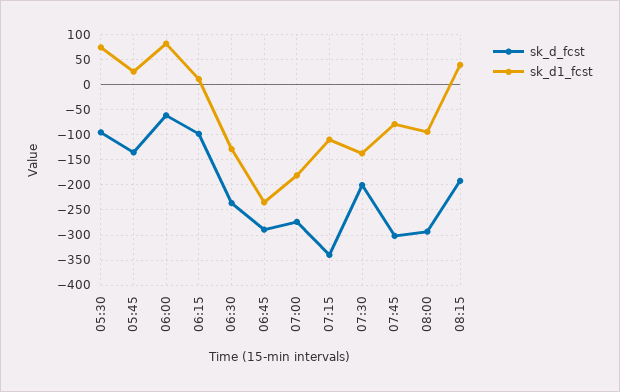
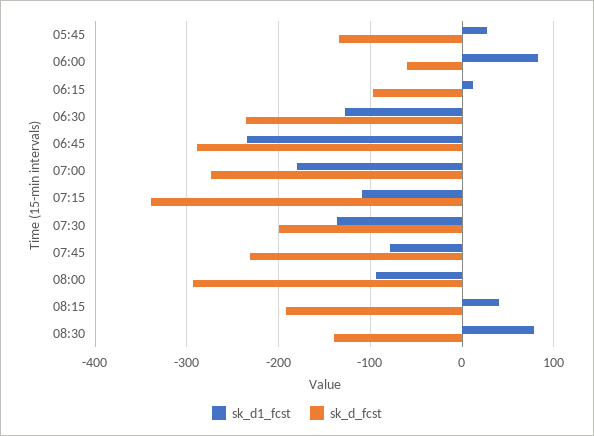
sk_d_fcst, 05:30: -100 -> none
sk_d1_fcst, 05:30: 75 -> none
sk_d_fcst, 07:45: -300 -> -230
sk_d1_fcst, 08:30: none -> 80
sk_d_fcst, 08:30: none -> -140

